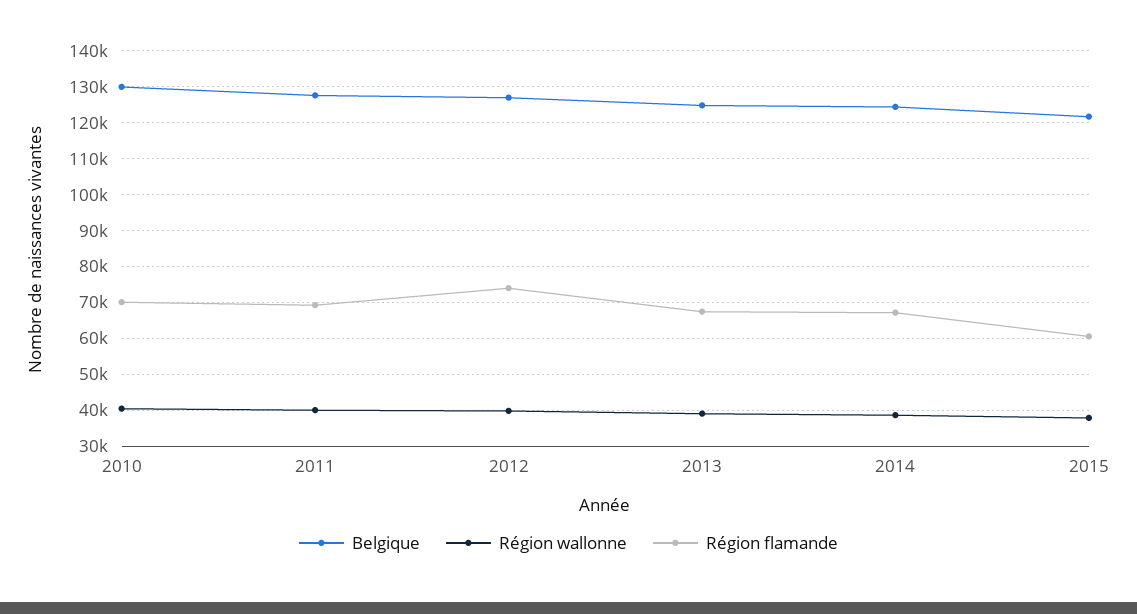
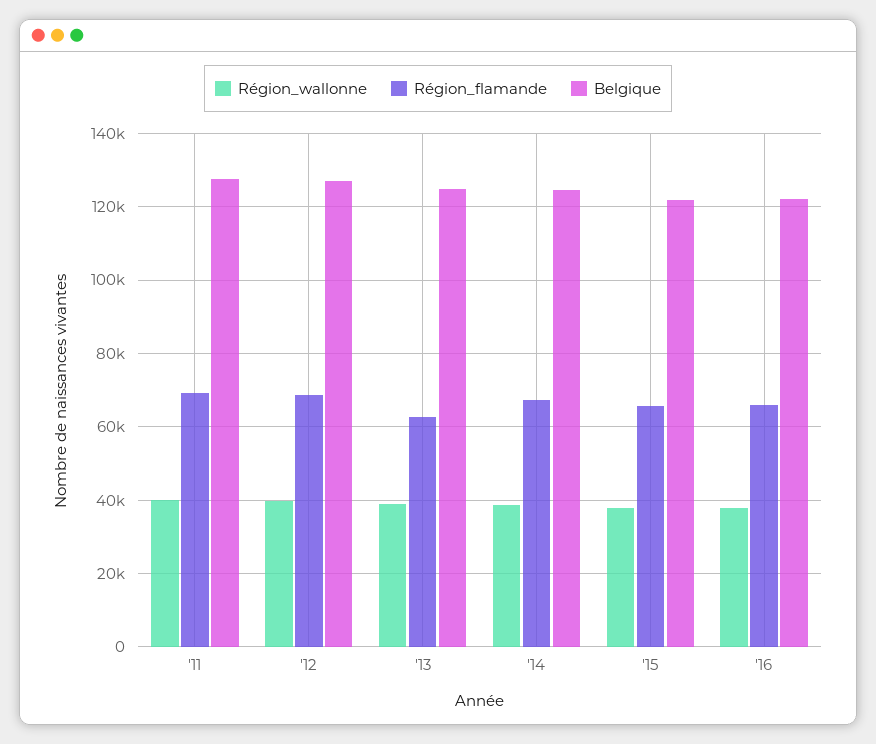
Belgique, 2010: 130000 -> none
Région wallonne, 2010: 40000 -> none
Région flamande, 2010: 70000 -> none
Région flamande, 2012: 74000 -> 68000
Région flamande, 2013: 68000 -> 62000
Région flamande, 2015: 60000 -> 66000
Région wallonne, '16: none -> 38000
Région flamande, '16: none -> 66000
Belgique, '16: none -> 122000

